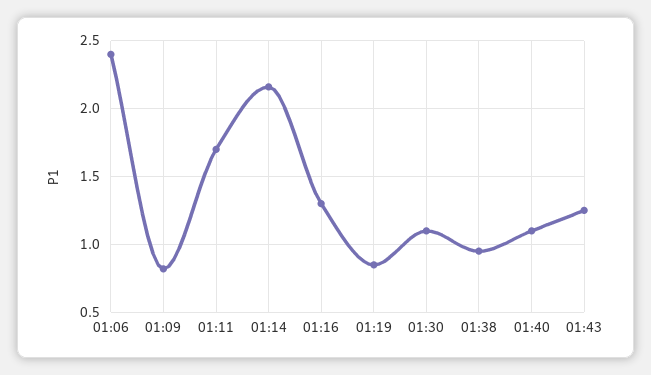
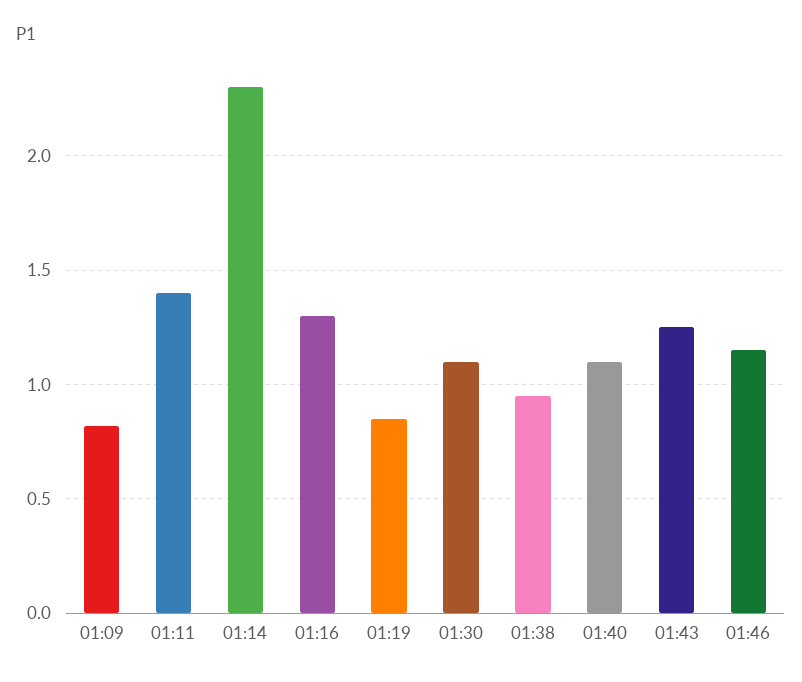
01:06: 2.4 -> none
01:11: 1.7 -> 1.4
01:14: 2.15 -> 2.3
01:46: none -> 1.15

